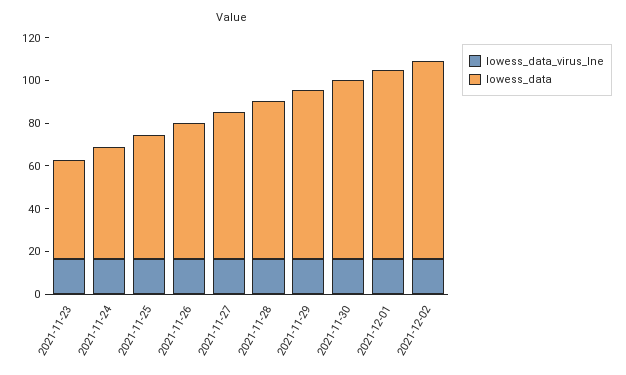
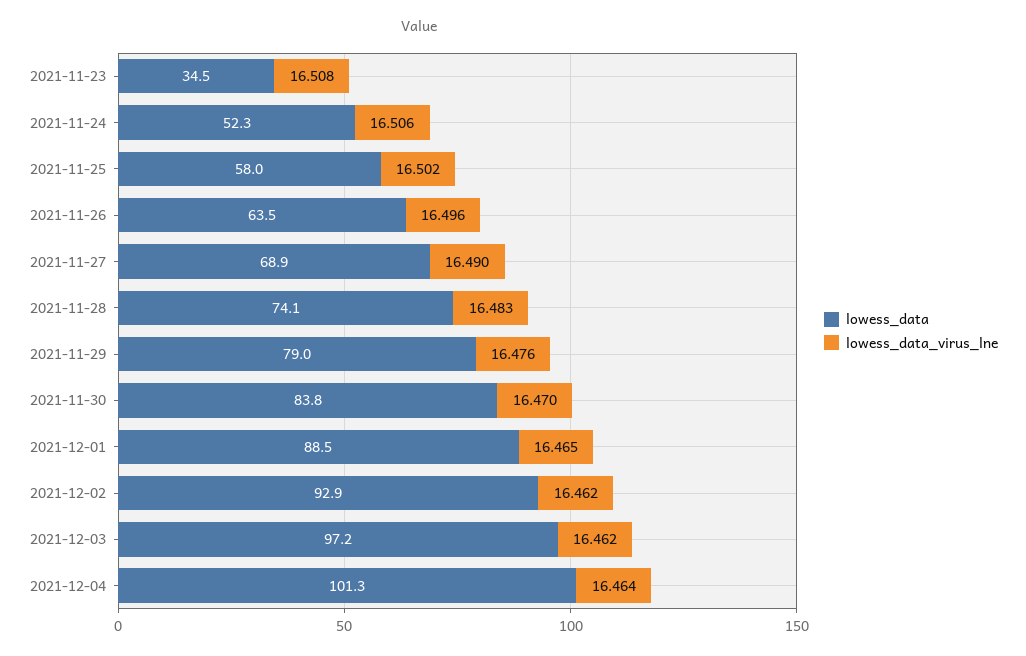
lowess_data, 2021-11-23: 45 -> 34.5
lowess_data, 2021-12-03: none -> 97.2
lowess_data_virus_lne, 2021-12-03: none -> 16.462
lowess_data, 2021-12-04: none -> 101.3
lowess_data_virus_lne, 2021-12-04: none -> 16.464

